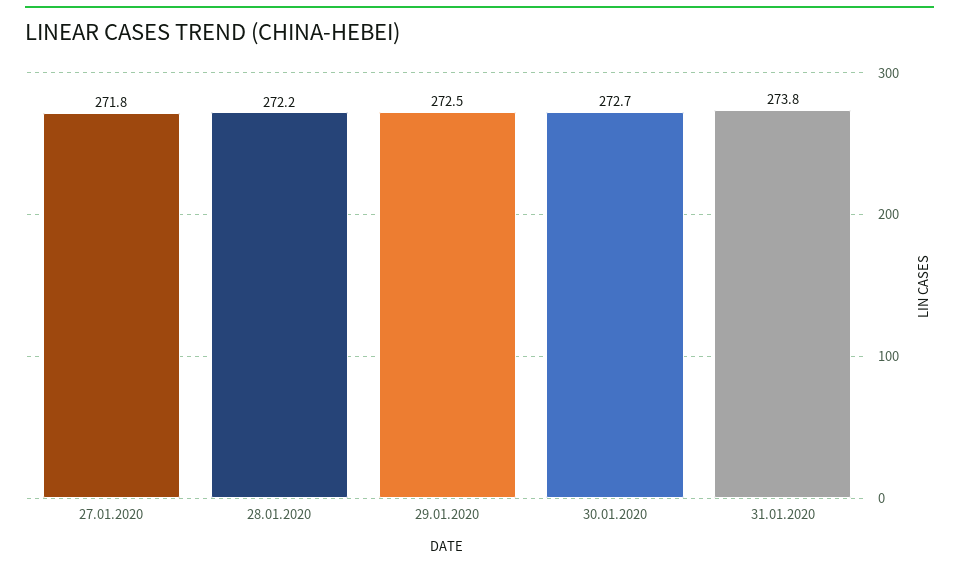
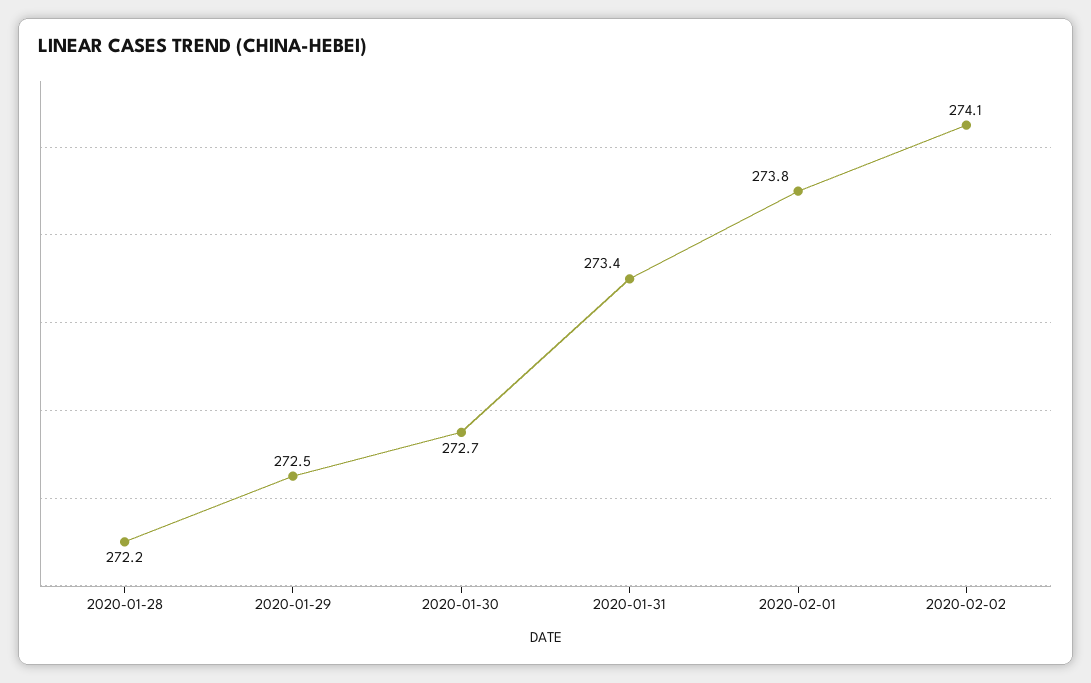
27.01.2020: 271.8 -> none
31.01.2020: 273.8 -> 273.4
2020-02-01: none -> 273.8
2020-02-02: none -> 274.1

